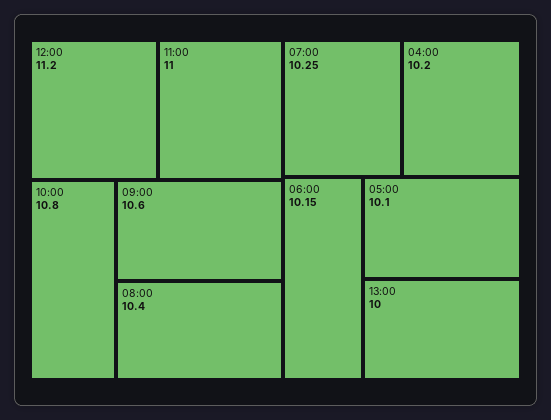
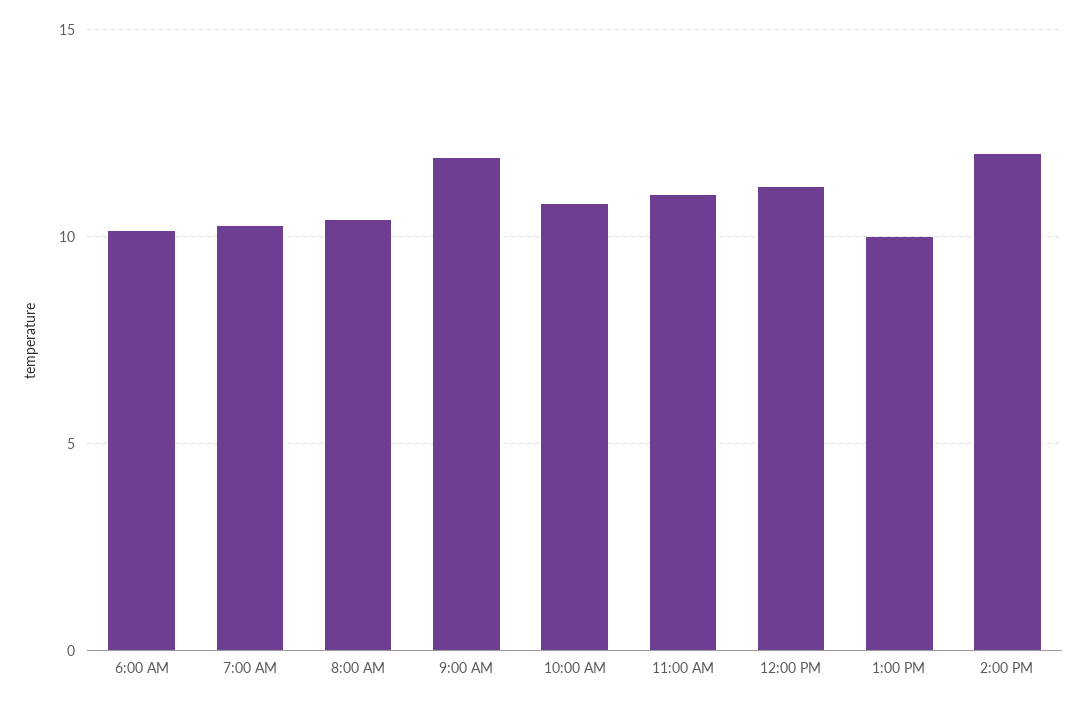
09:00: 10.6 -> 12
04:00: 10.2 -> none
05:00: 10.1 -> none
2:00 PM: none -> 12

